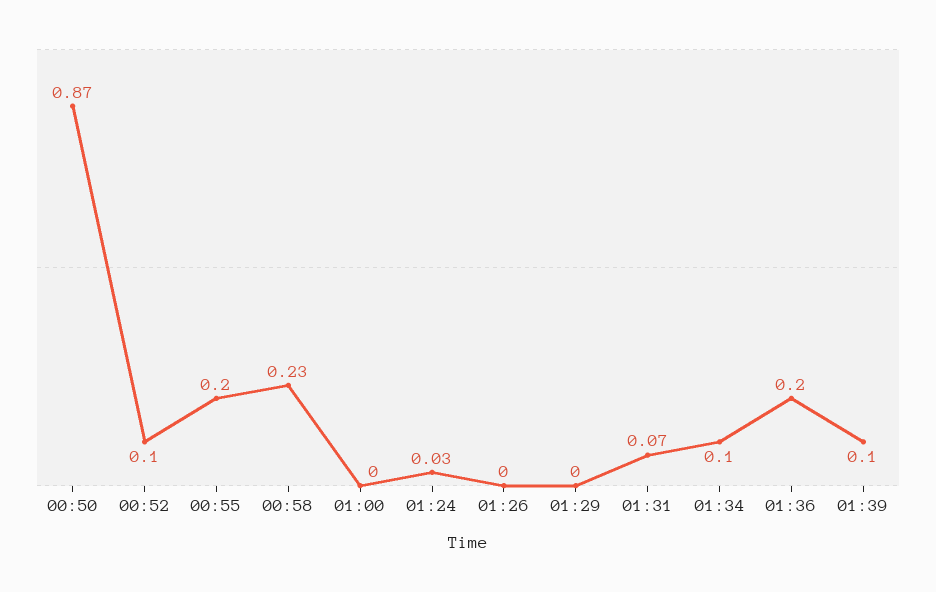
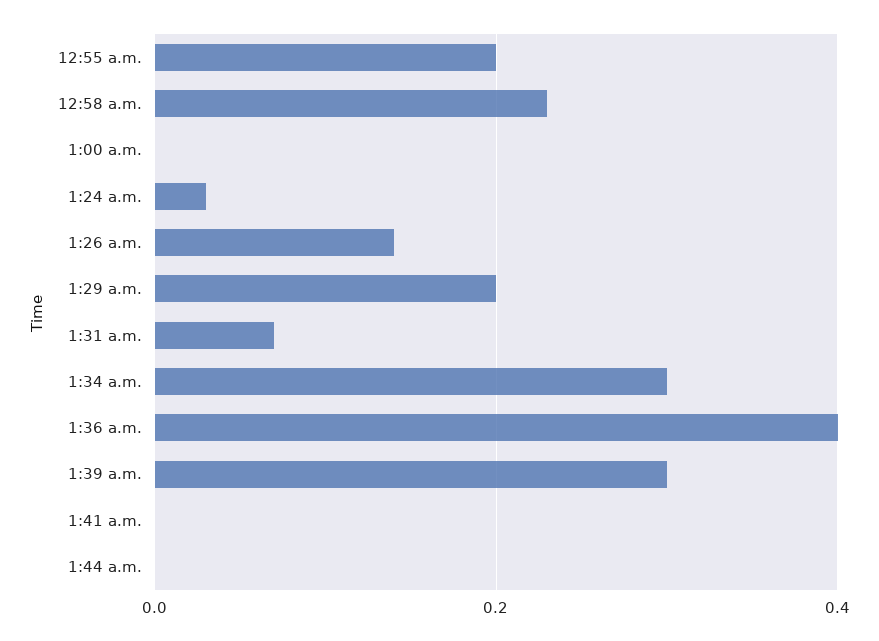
00:50: 0.87 -> none
00:52: 0.1 -> none
01:26: 0 -> 0.15
01:29: 0 -> 0.2
01:34: 0.1 -> 0.3
01:36: 0.2 -> 0.4
01:39: 0.1 -> 0.3
1:41 a.m.: none -> 0
1:44 a.m.: none -> 0

